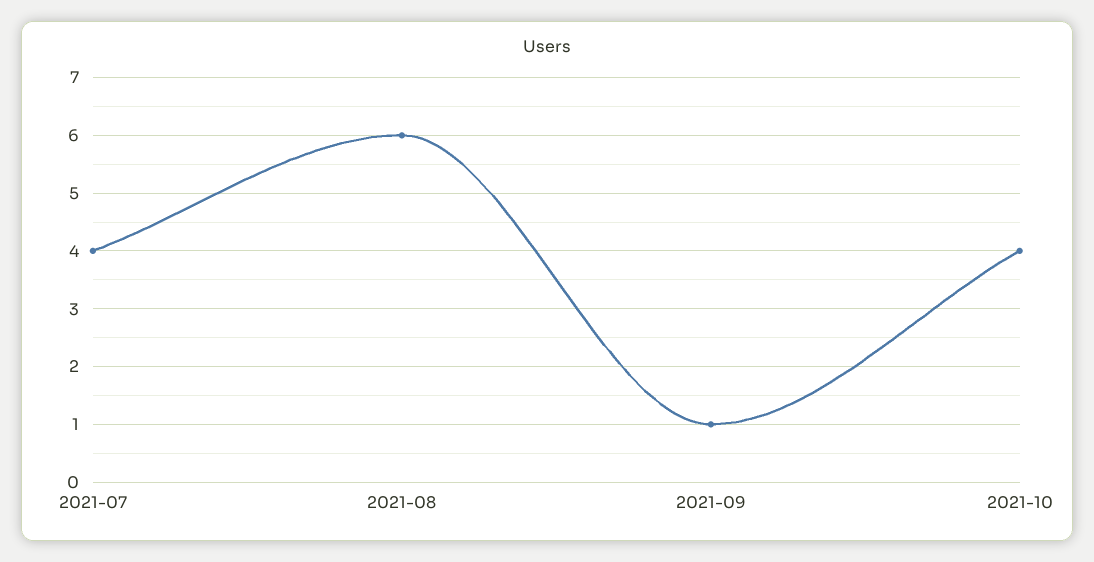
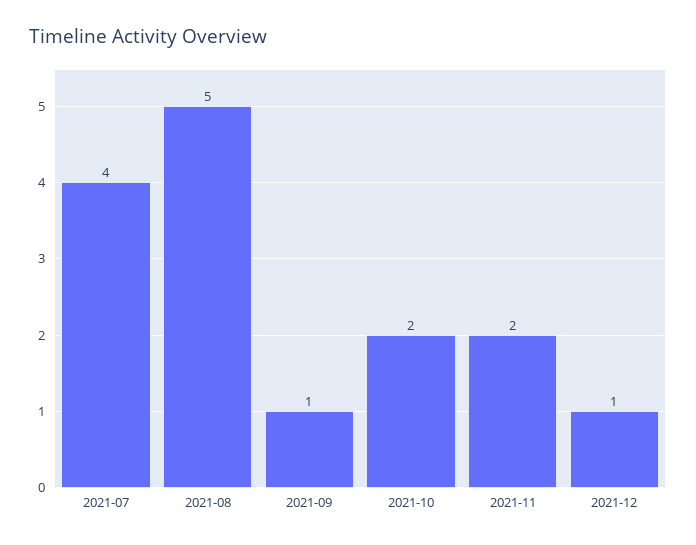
2021-08: 6 -> 5
2021-10: 4 -> 2
2021-11: none -> 2
2021-12: none -> 1

